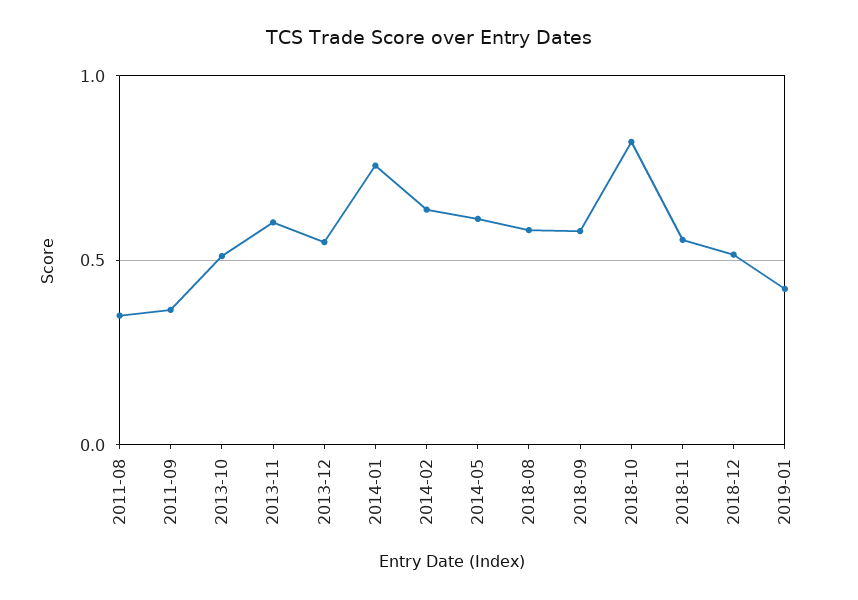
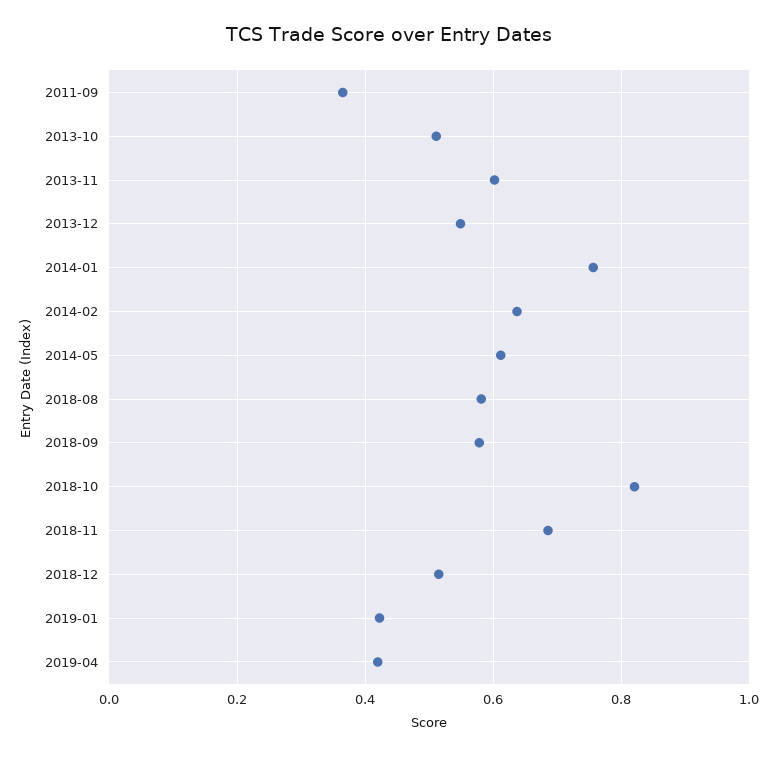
2011-08: 0.35 -> none
2018-11: 0.55 -> 0.68
2019-04: none -> 0.42

